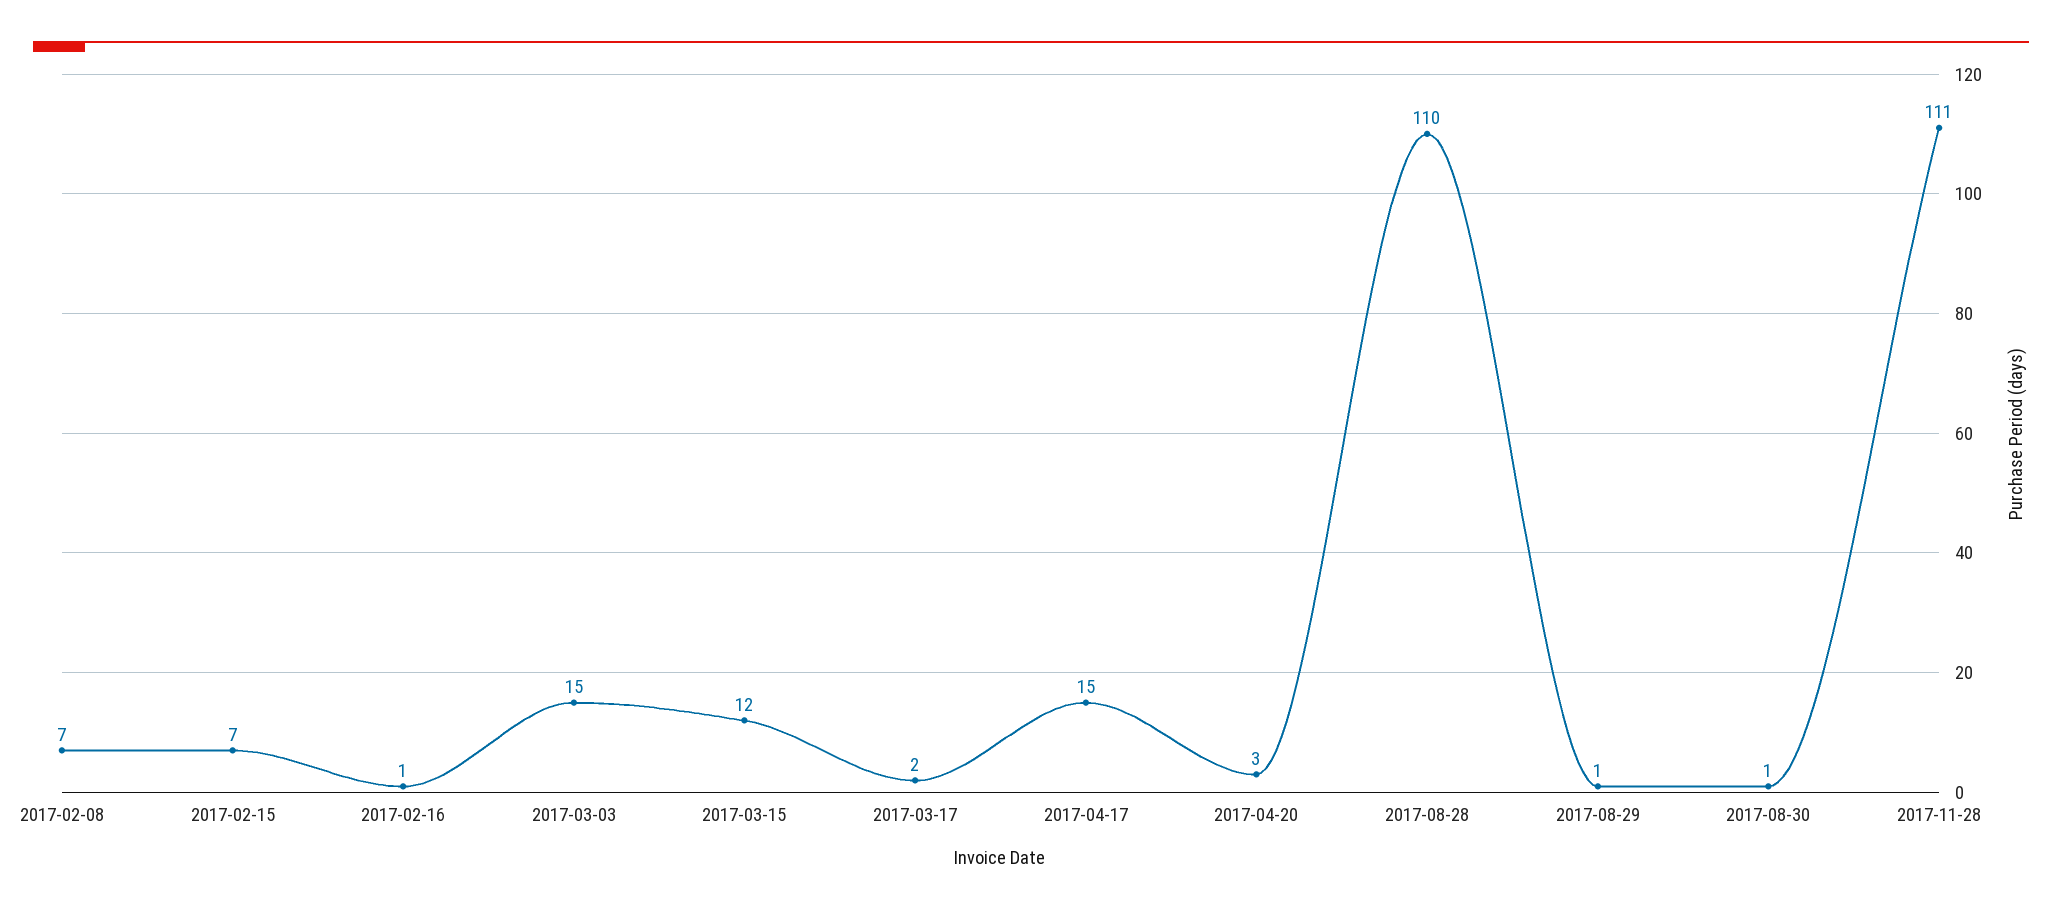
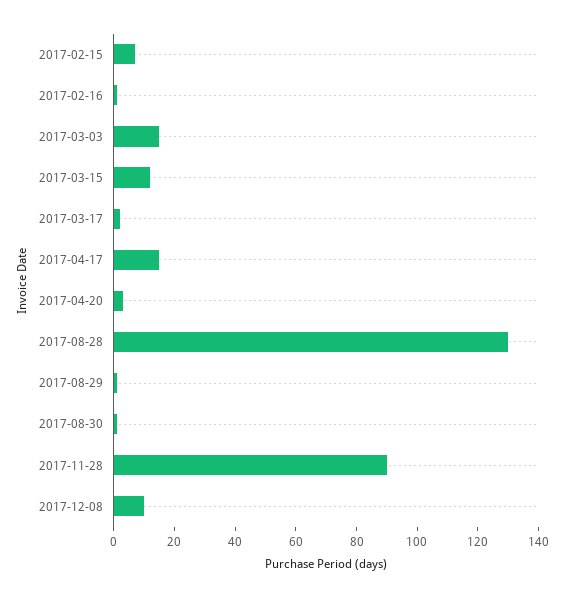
2017-02-08: 7 -> none
2017-08-28: 110 -> 130
2017-11-28: 111 -> 90
2017-12-08: none -> 10

